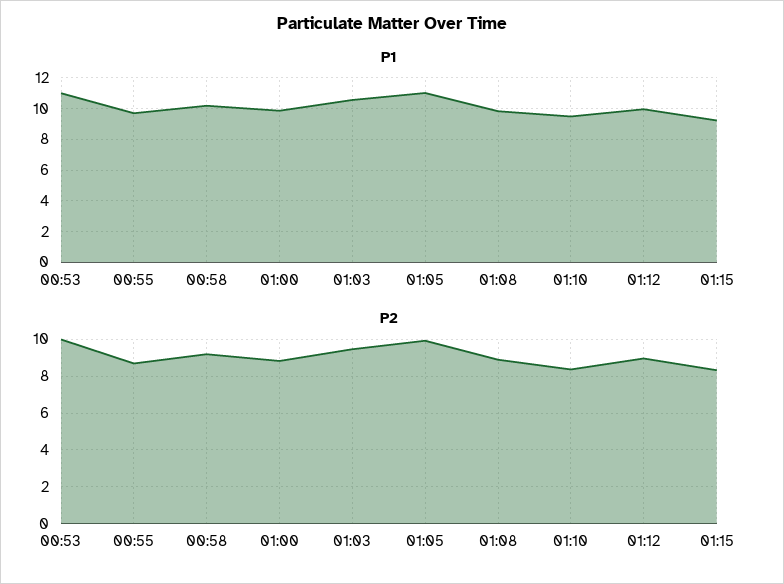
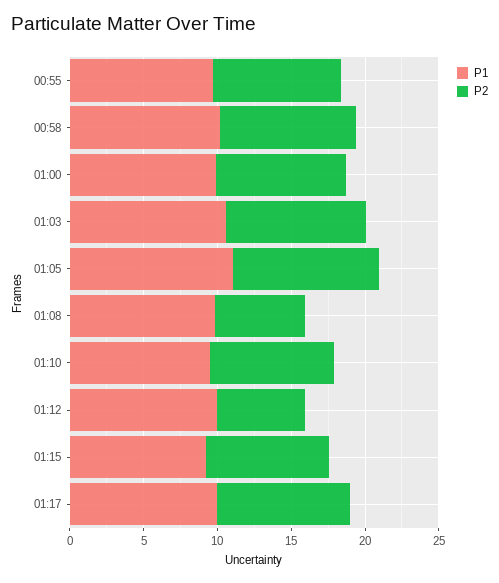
P1, 00:53: 11 -> none
P2, 00:53: 10 -> none
P2, 01:08: 9 -> 6
P2, 01:12: 9 -> 6
P1, 01:17: none -> 10
P2, 01:17: none -> 9

